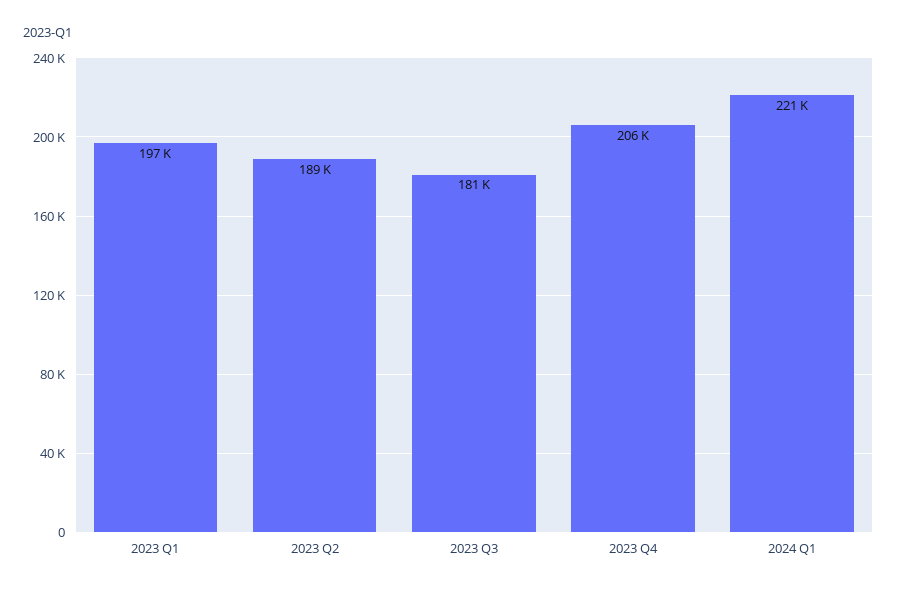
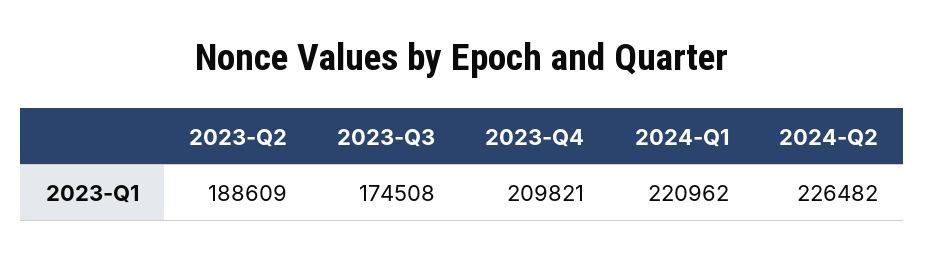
2023 Q1: 197000 -> none
2023 Q3: 181000 -> 174508
2023 Q4: 206000 -> 209821
2024-Q2: none -> 226482

